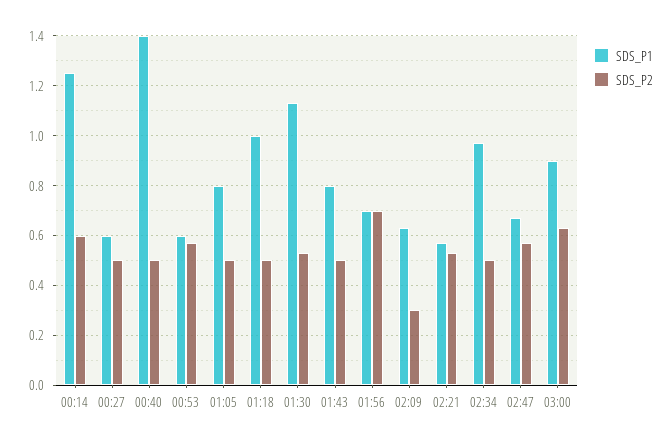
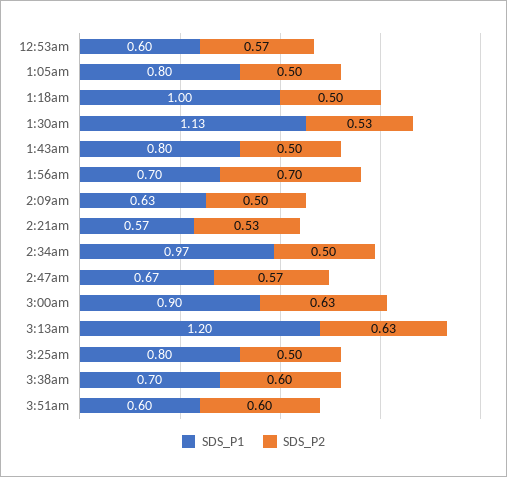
SDS_P1, 00:14: 1.25 -> none
SDS_P2, 00:14: 0.6 -> none
SDS_P1, 00:27: 0.6 -> none
SDS_P2, 00:27: 0.5 -> none
SDS_P1, 00:40: 1.4 -> none
SDS_P2, 00:40: 0.5 -> none
SDS_P2, 02:09: 0.3 -> 0.5
SDS_P1, 3:13am: none -> 1.2
SDS_P2, 3:13am: none -> 0.63
SDS_P1, 3:25am: none -> 0.8
SDS_P2, 3:25am: none -> 0.5
SDS_P1, 3:38am: none -> 0.7
SDS_P2, 3:38am: none -> 0.6
SDS_P1, 3:51am: none -> 0.6
SDS_P2, 3:51am: none -> 0.6

